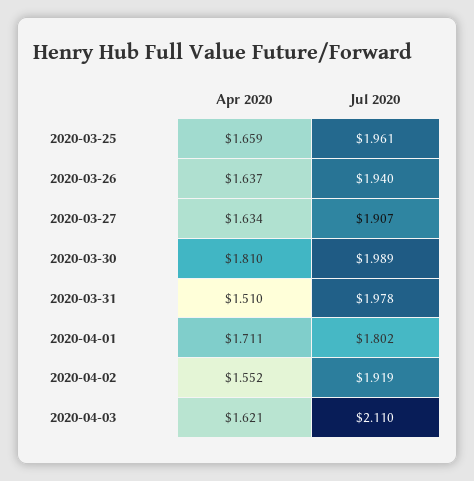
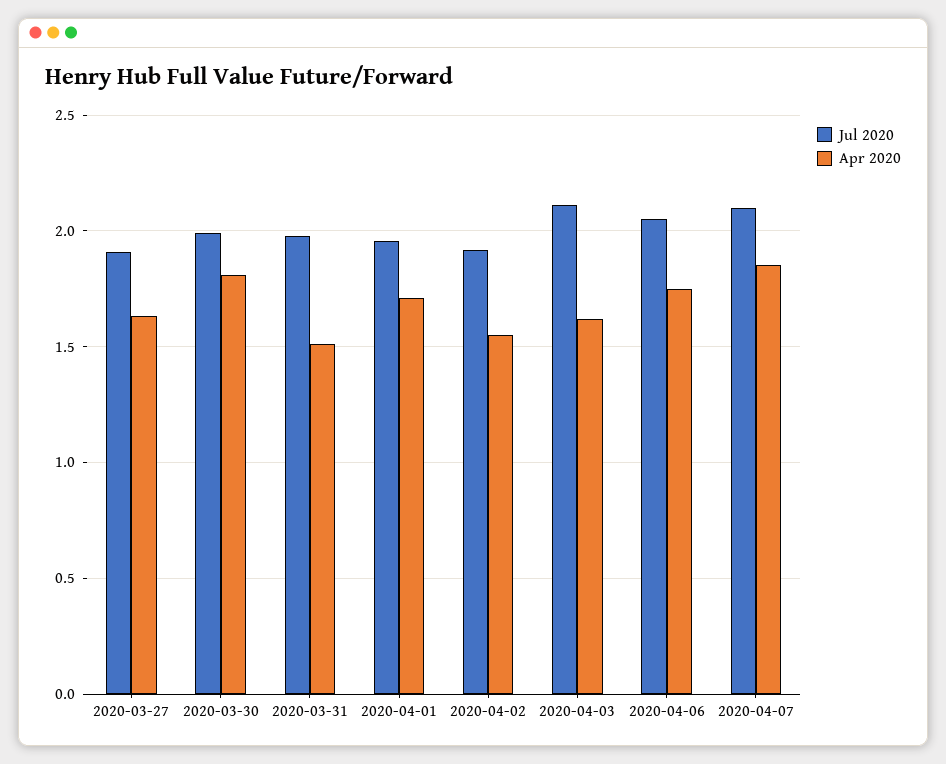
Apr 2020, 2020-03-25: 1.659 -> none
Jul 2020, 2020-03-25: 1.961 -> none
Apr 2020, 2020-03-26: 1.637 -> none
Jul 2020, 2020-03-26: 1.94 -> none
Jul 2020, 2020-04-01: 1.802 -> 1.95
Jul 2020, 2020-04-06: none -> 2.05
Apr 2020, 2020-04-06: none -> 1.75
Jul 2020, 2020-04-07: none -> 2.1
Apr 2020, 2020-04-07: none -> 1.85

